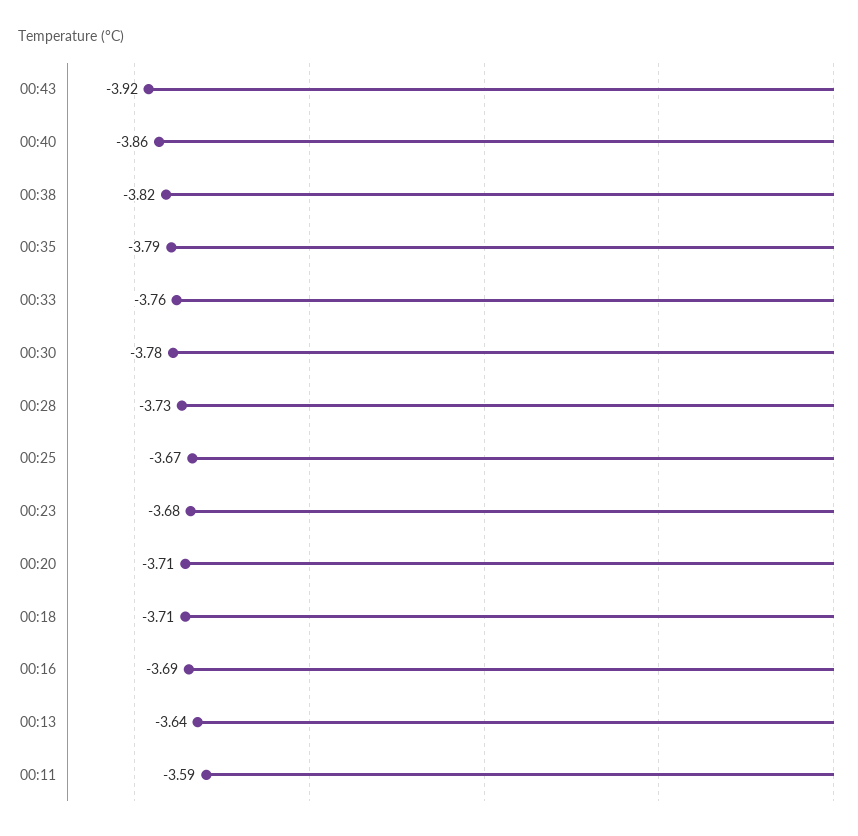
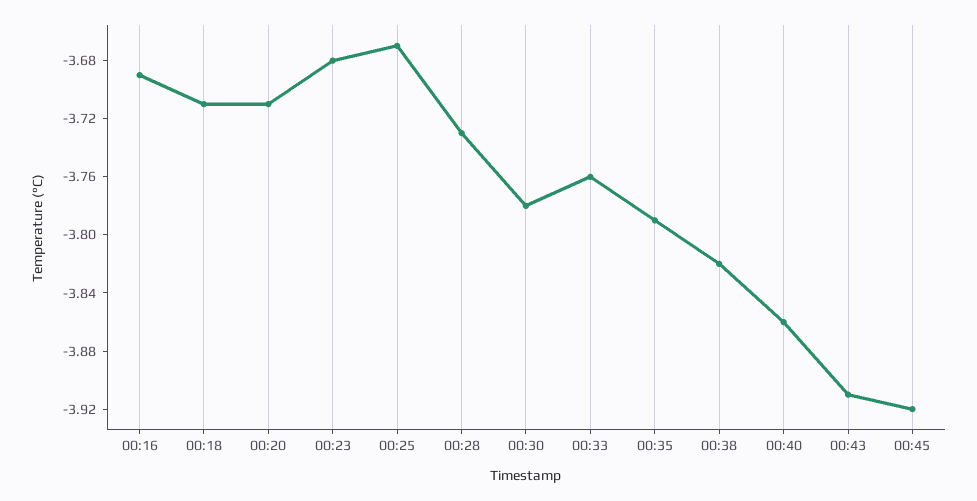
00:43: -3.92 -> -3.91
00:13: -3.64 -> none
00:11: -3.59 -> none
00:45: none -> -3.92

